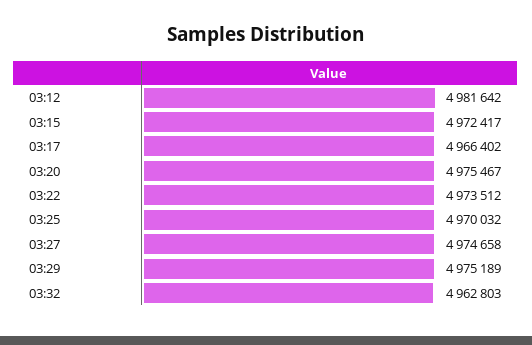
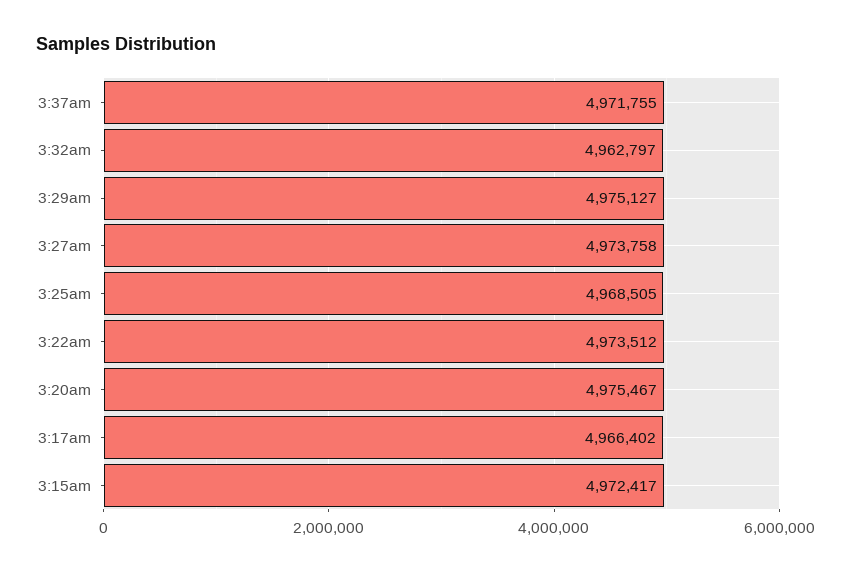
03:12: 4981642 -> none
03:25: 4970032 -> 4968505
03:27: 4974658 -> 4973758
03:29: 4975189 -> 4975127
03:32: 4962803 -> 4962797
3:37am: none -> 4971755

